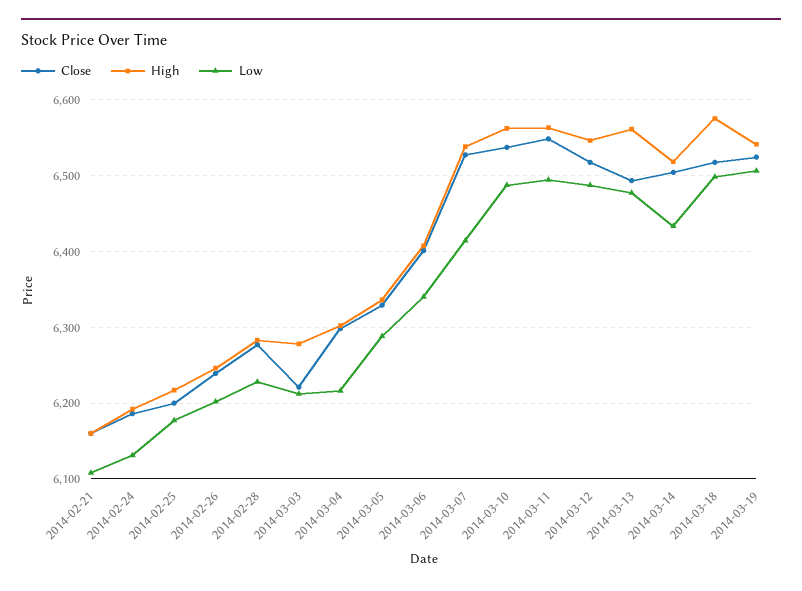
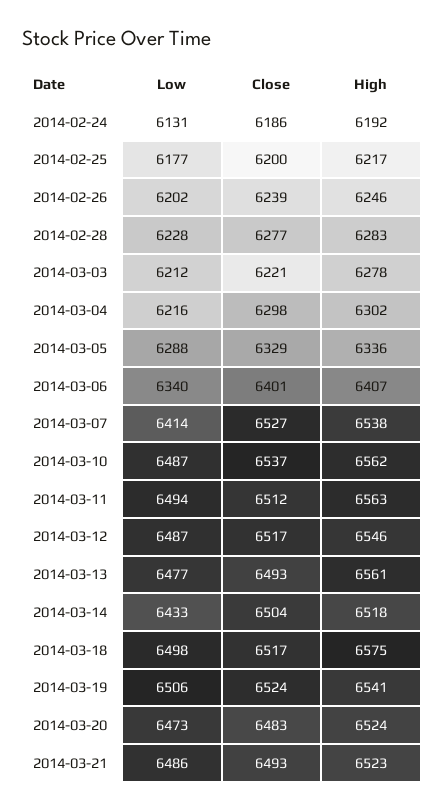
Close, 2014-02-21: 6160 -> none
High, 2014-02-21: 6160 -> none
Low, 2014-02-21: 6110 -> none
Close, 2014-03-11: 6550 -> 6512
Low, 2014-03-20: none -> 6473
Close, 2014-03-20: none -> 6483
High, 2014-03-20: none -> 6524
Low, 2014-03-21: none -> 6486
Close, 2014-03-21: none -> 6493
High, 2014-03-21: none -> 6523

